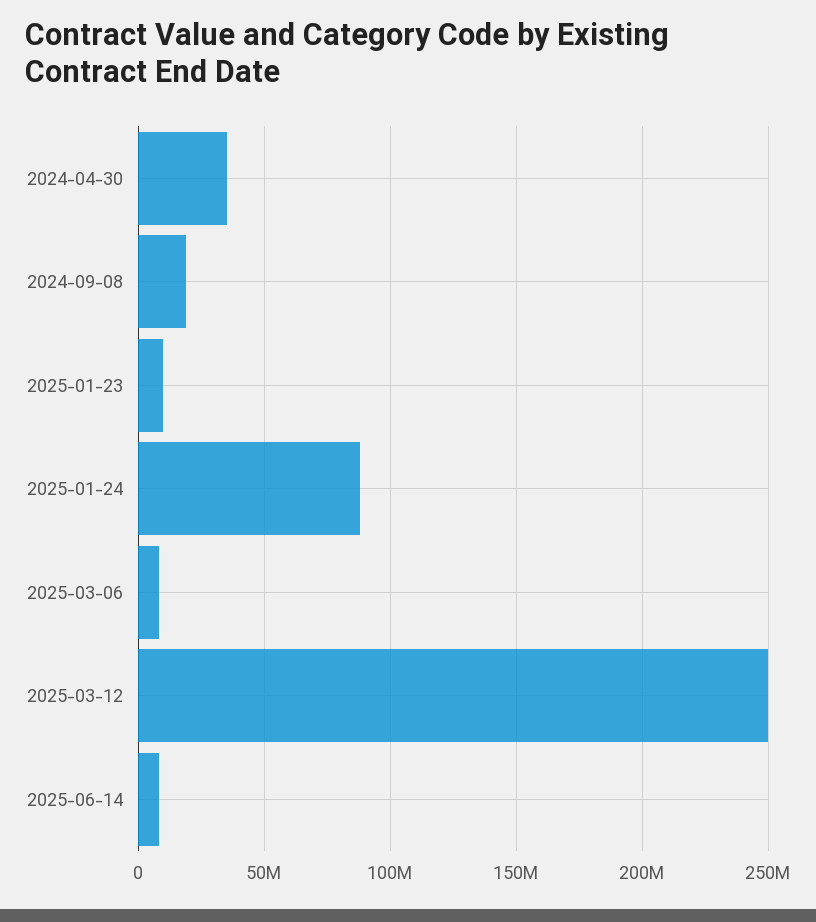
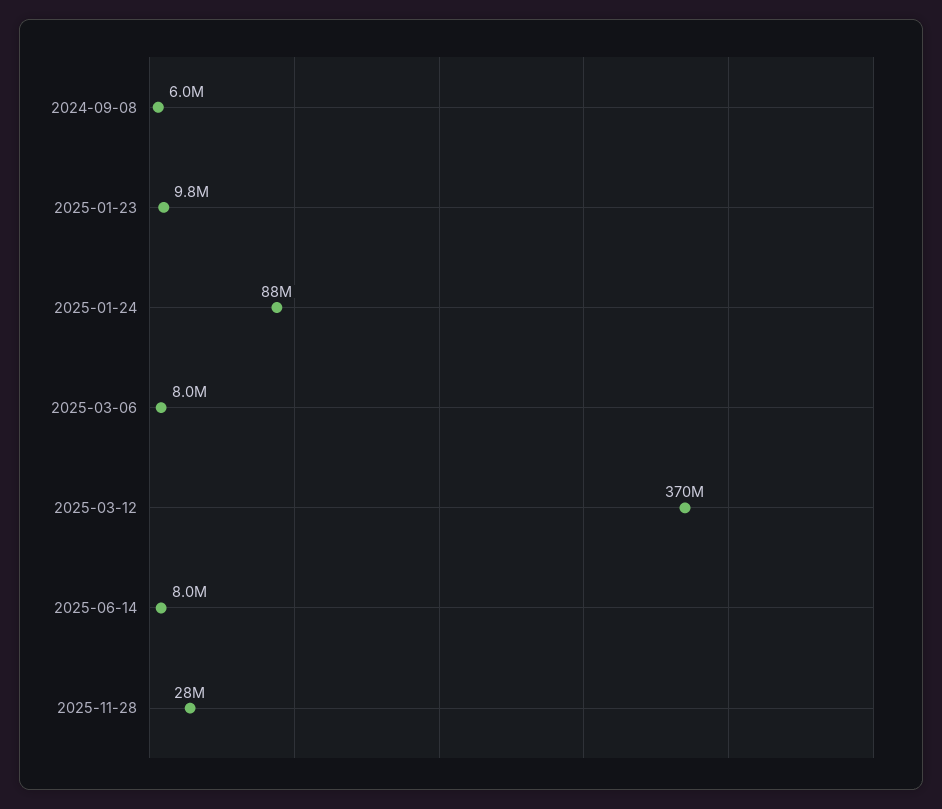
2024-04-30: 35000000 -> none
2024-09-08: 20000000 -> 6000000
2025-03-12: 250000000 -> 370000000
2025-11-28: none -> 28000000

